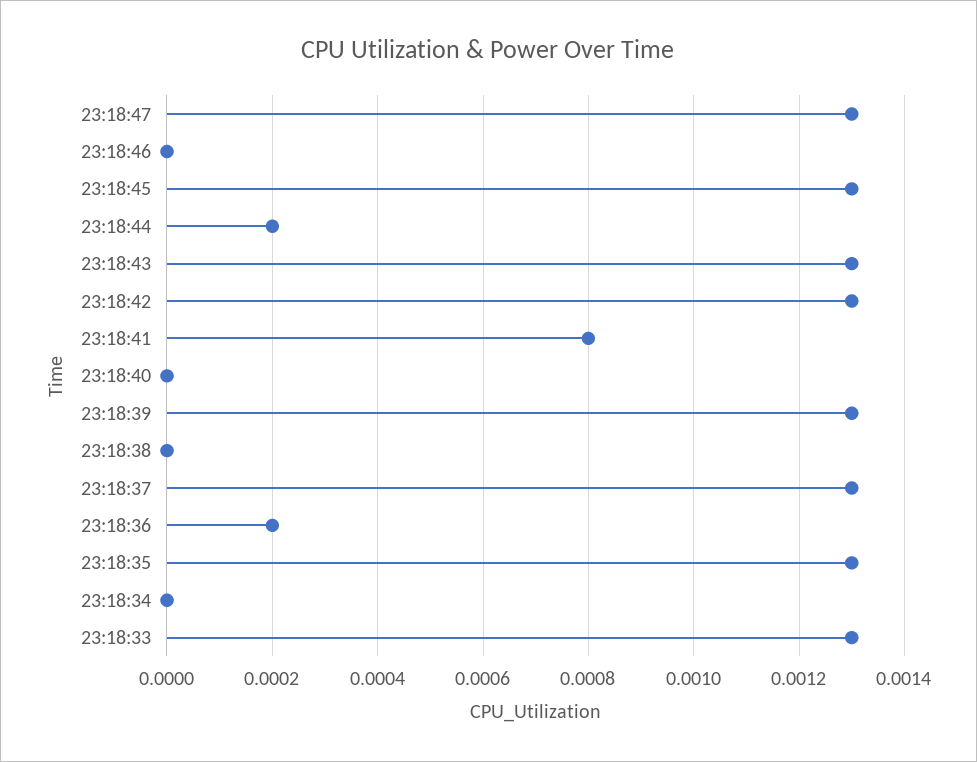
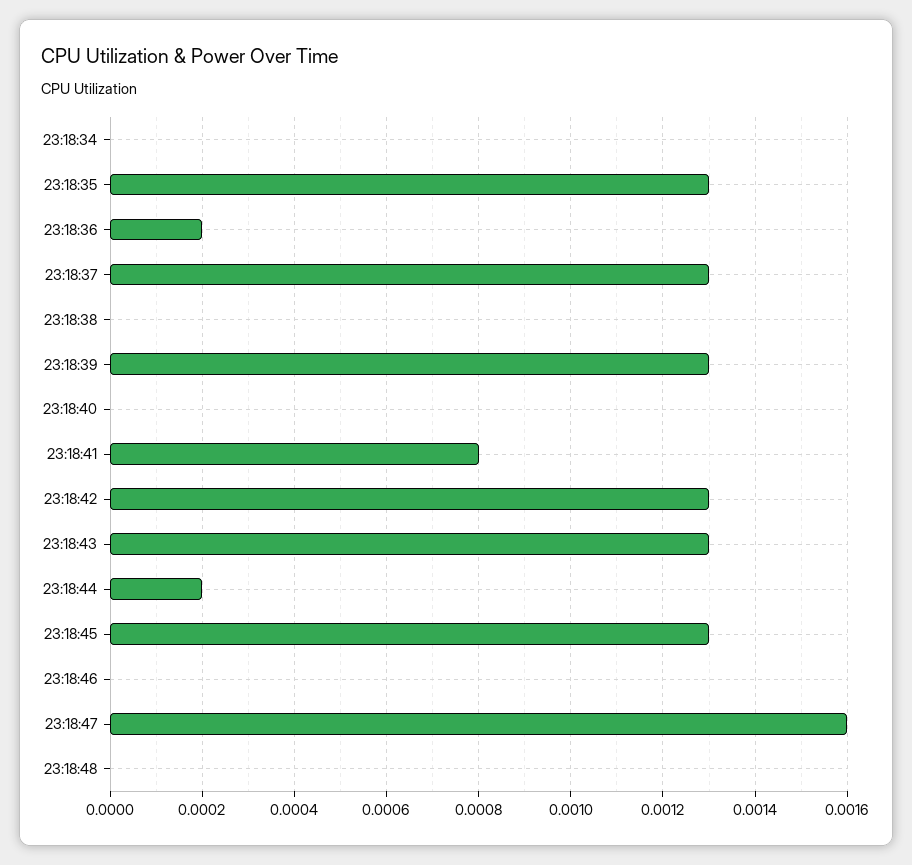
23:18:47: 0.0013 -> 0.0016
23:18:33: 0.0013 -> none
23:18:48: none -> 0

